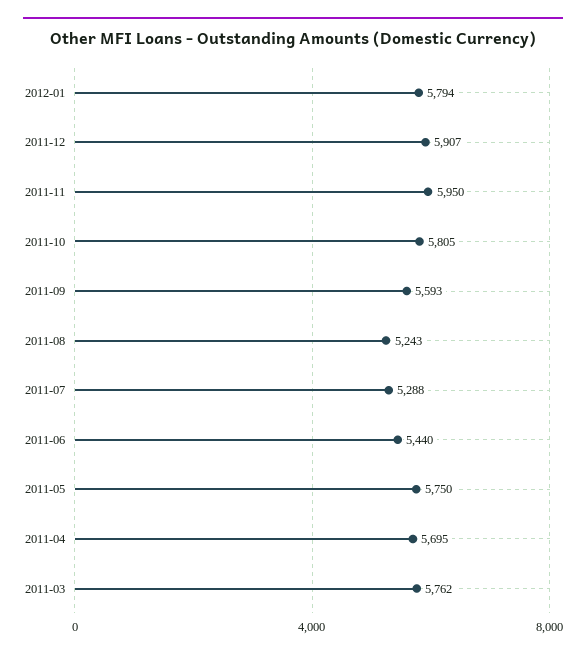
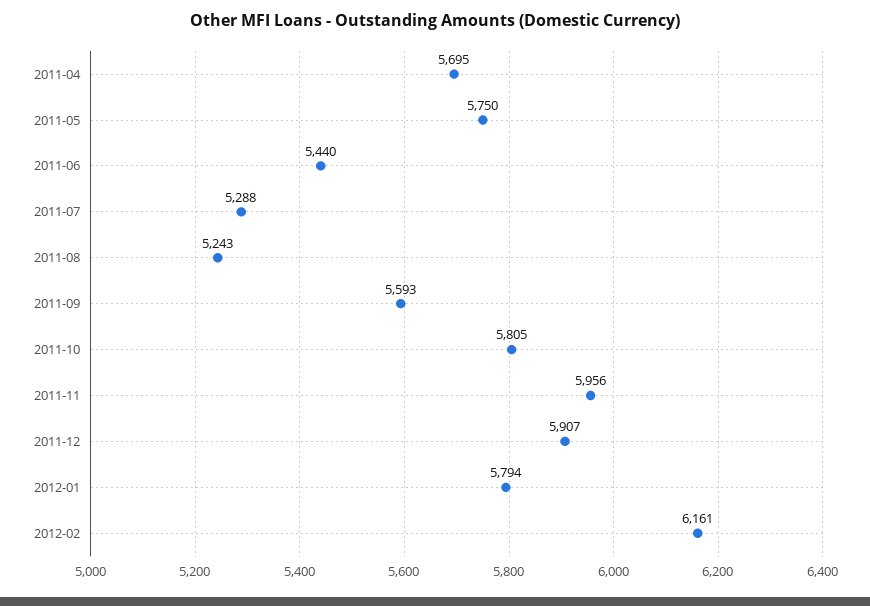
2011-11: 5950 -> 5956
2011-03: 5762 -> none
2012-02: none -> 6161

